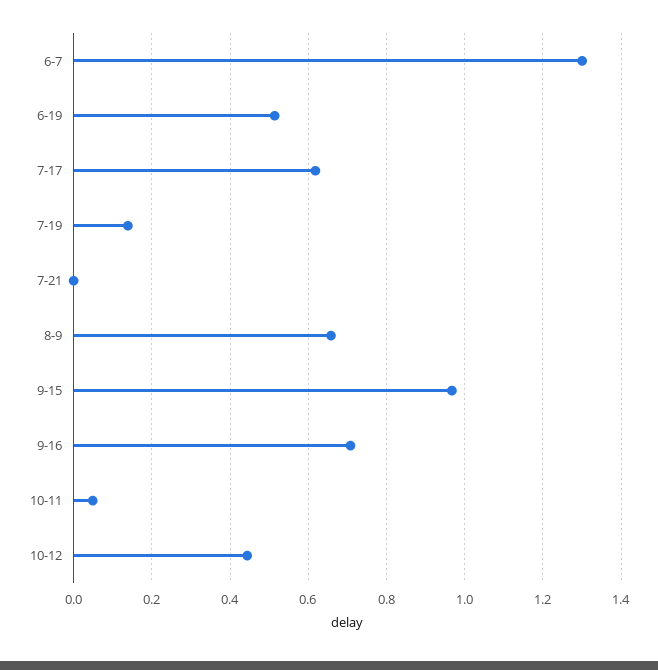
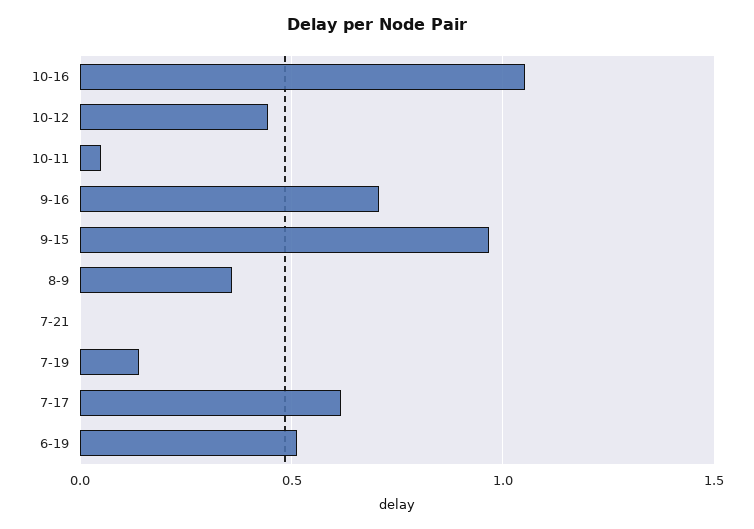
6-7: 1.3 -> none
8-9: 0.66 -> 0.35
10-16: none -> 1.05

